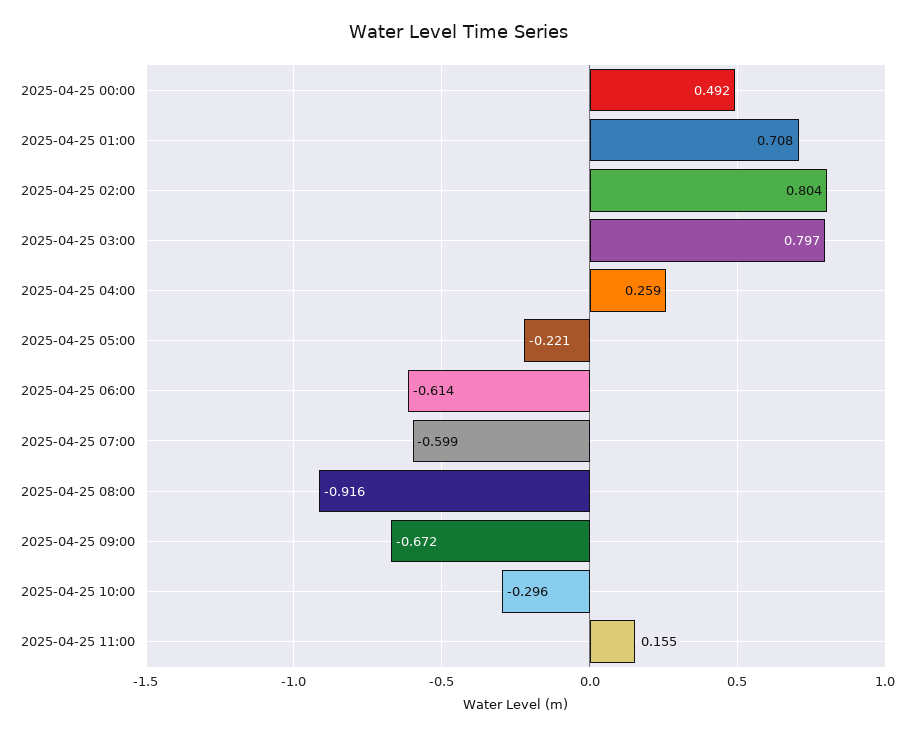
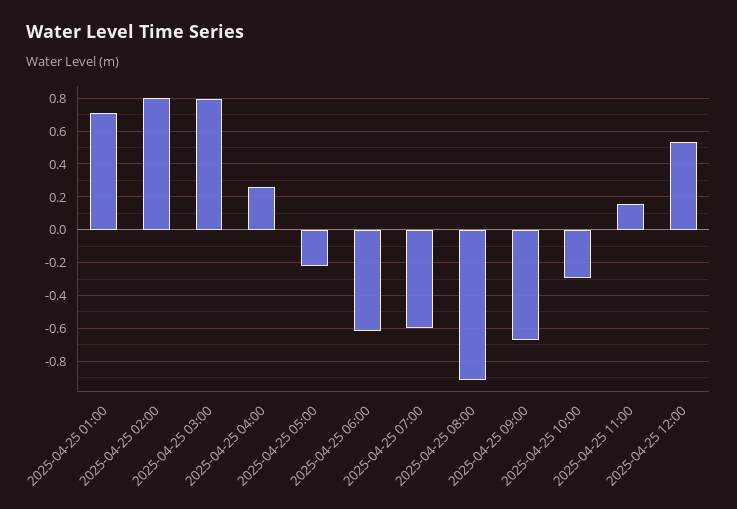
2025-04-25 00:00: 0.492 -> none
2025-04-25 12:00: none -> 0.55

